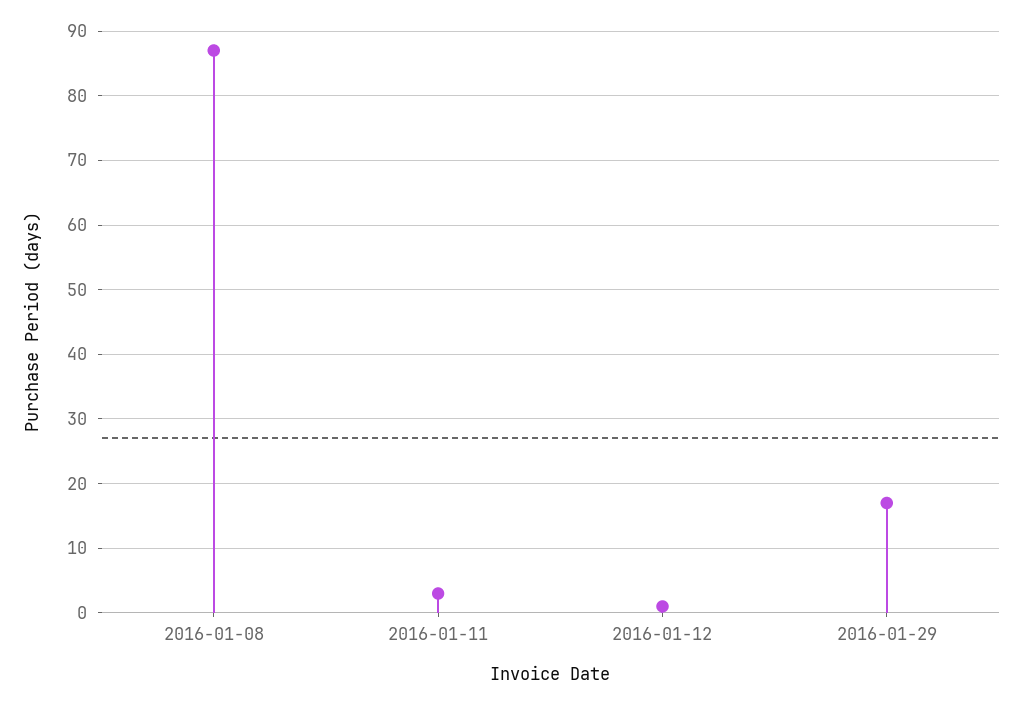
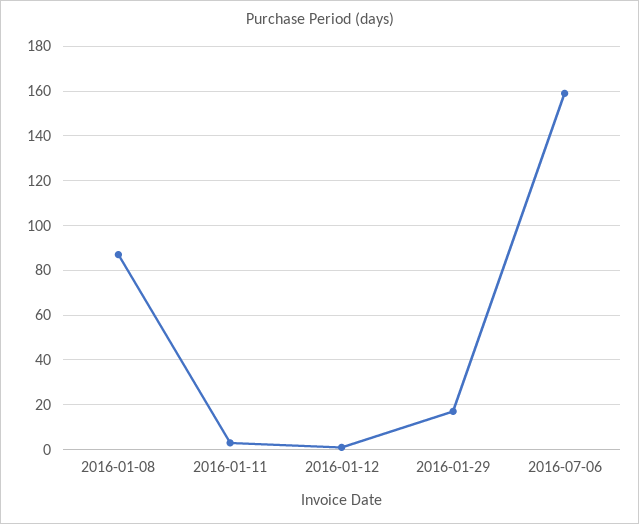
2016-07-06: none -> 160

